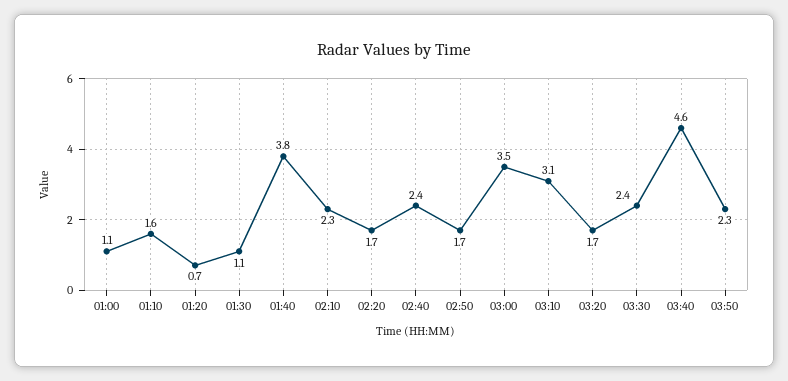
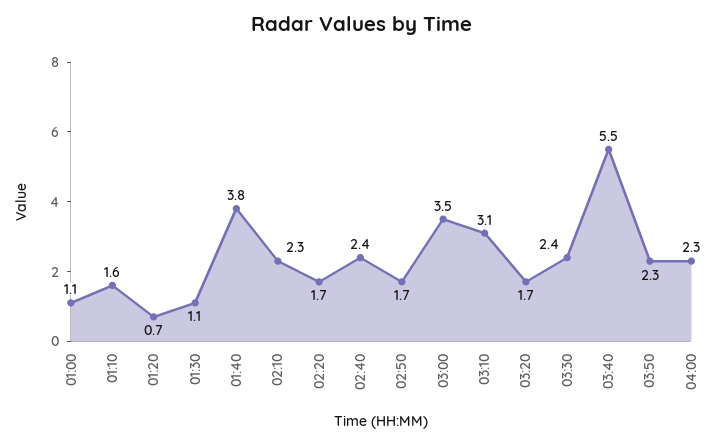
03:40: 4.6 -> 5.5
04:00: none -> 2.3

